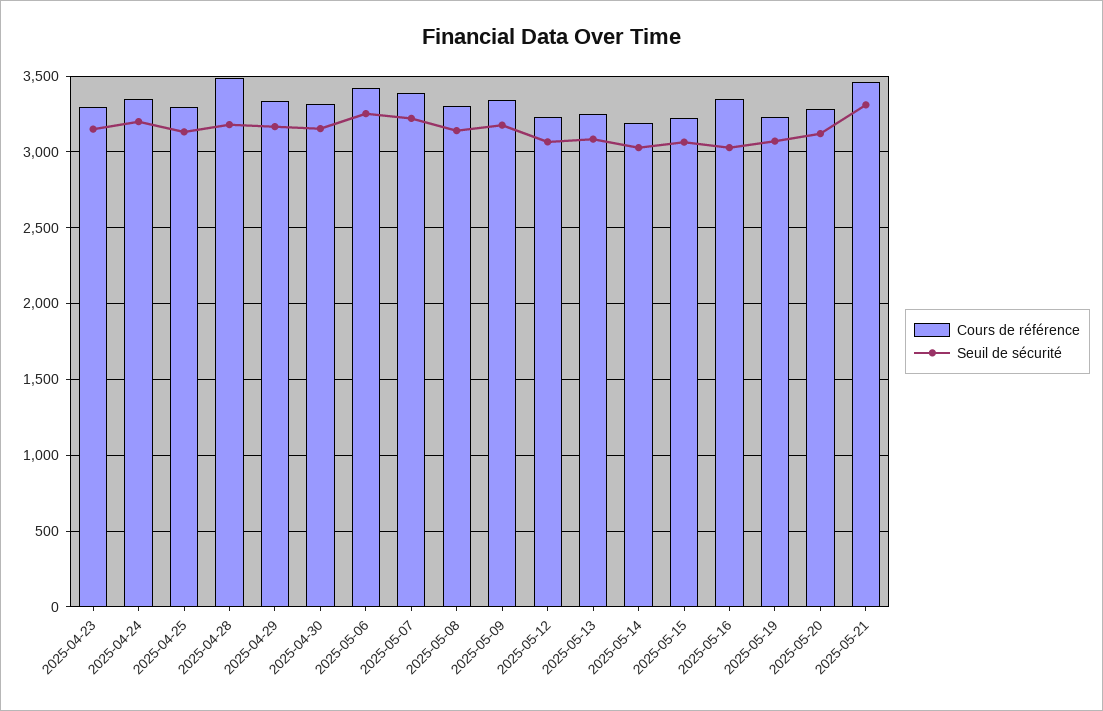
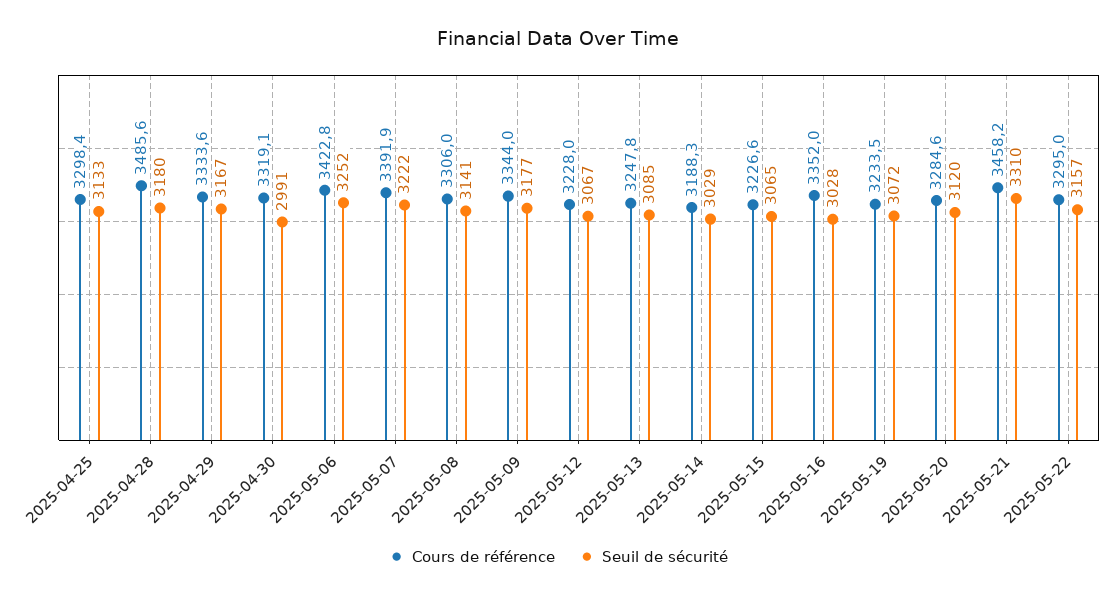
Cours de référence, 2025-04-23: 3300 -> none
Seuil de sécurité, 2025-04-23: 3150 -> none
Cours de référence, 2025-04-24: 3350 -> none
Seuil de sécurité, 2025-04-24: 3200 -> none
Seuil de sécurité, 2025-04-30: 3150 -> 2991
Cours de référence, 2025-05-22: none -> 3295
Seuil de sécurité, 2025-05-22: none -> 3157

